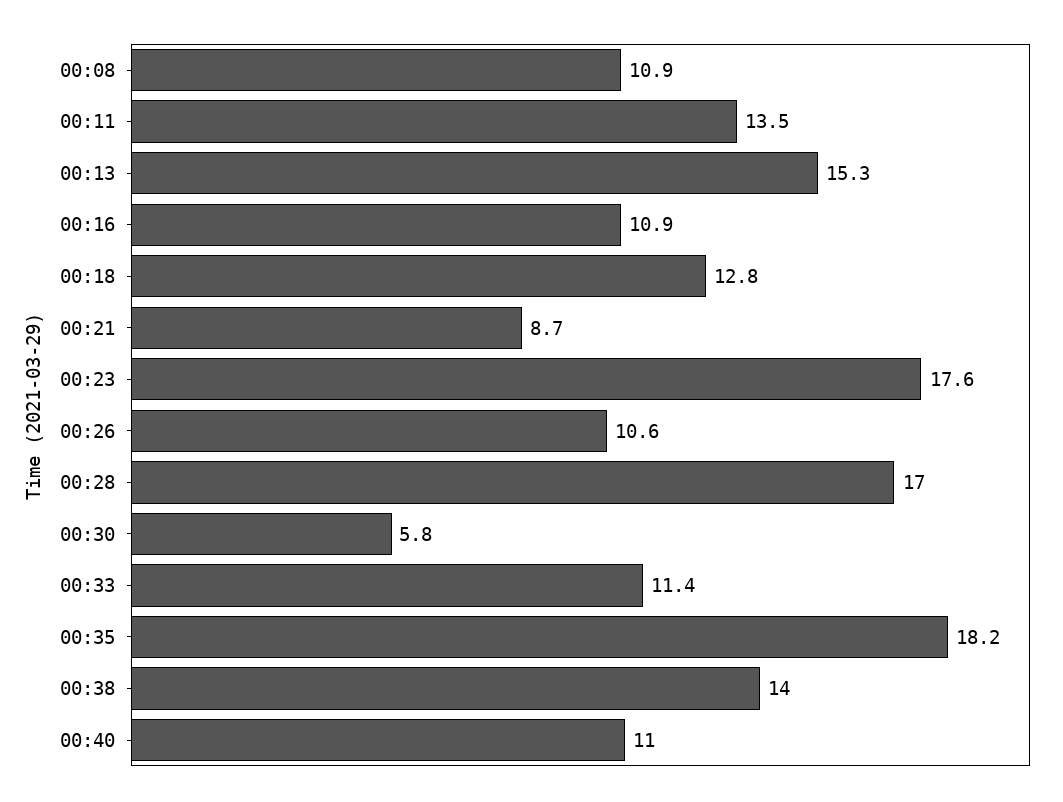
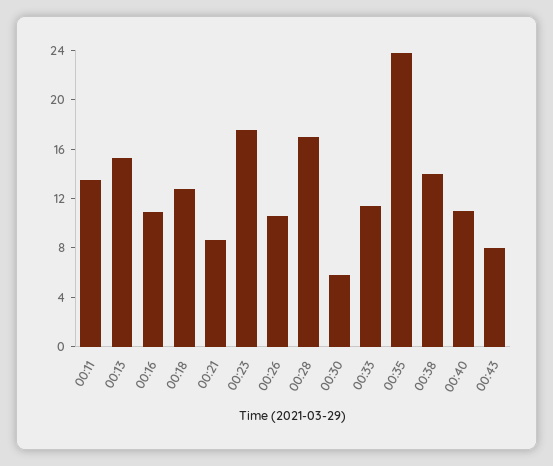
00:08: 10.9 -> none
00:35: 18.2 -> 24
00:43: none -> 8

